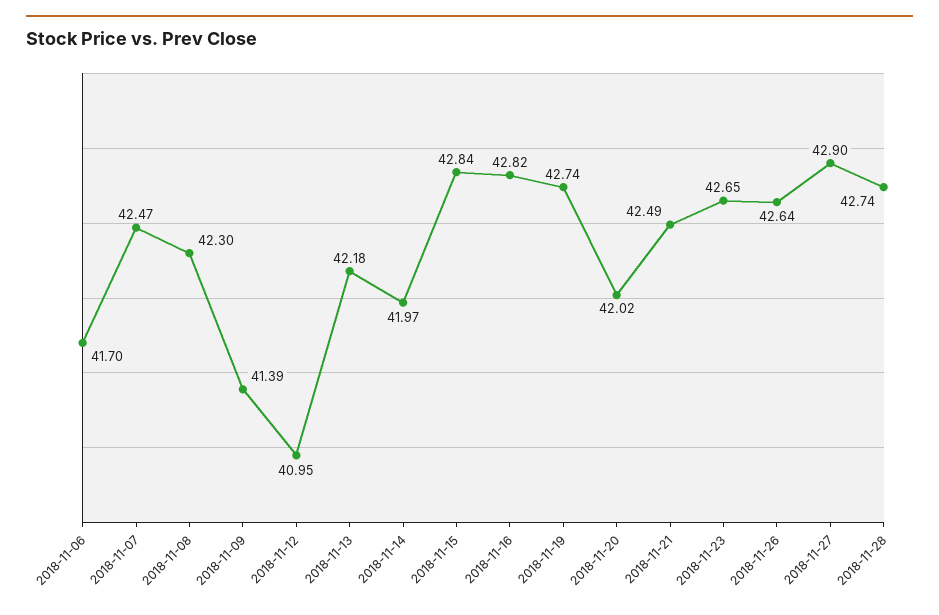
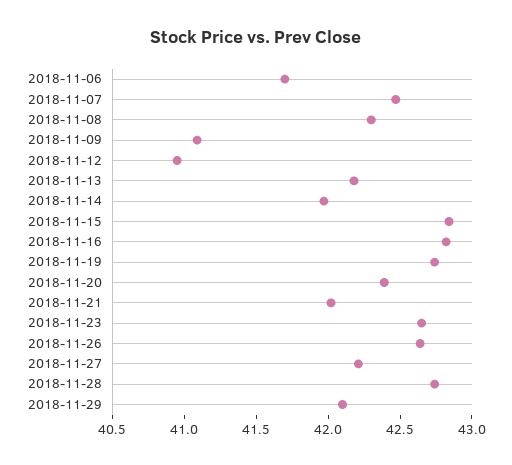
2018-11-09: 41.39 -> 41.1
2018-11-20: 42.02 -> 42.4
2018-11-21: 42.49 -> 42
2018-11-27: 42.9 -> 42.2
2018-11-29: none -> 42.1

